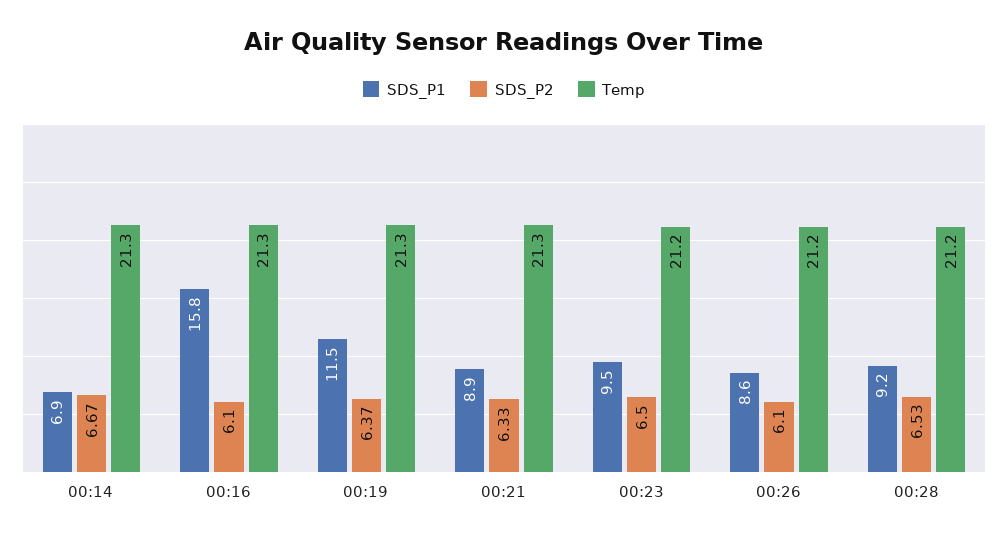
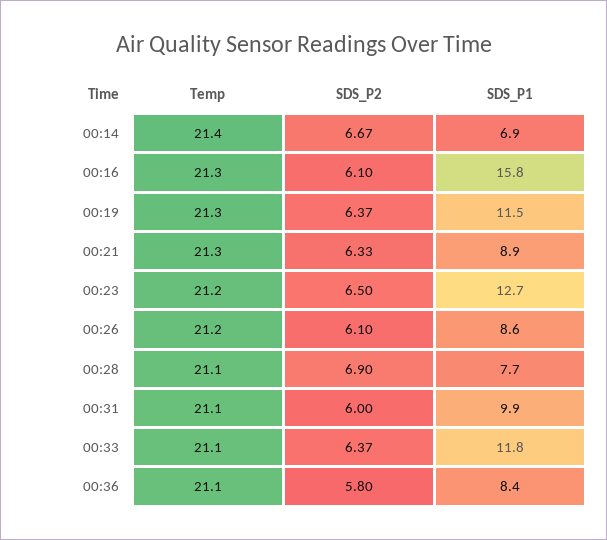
Temp, 00:14: 21.3 -> 21.4
SDS_P1, 00:23: 9.5 -> 12.7
SDS_P1, 00:28: 9.2 -> 7.7
SDS_P2, 00:28: 6.53 -> 6.9
Temp, 00:28: 21.2 -> 21.1
Temp, 00:31: none -> 21.1
SDS_P2, 00:31: none -> 6
SDS_P1, 00:31: none -> 9.9
Temp, 00:33: none -> 21.1
SDS_P2, 00:33: none -> 6.37
SDS_P1, 00:33: none -> 11.8
Temp, 00:36: none -> 21.1
SDS_P2, 00:36: none -> 5.8
SDS_P1, 00:36: none -> 8.4

